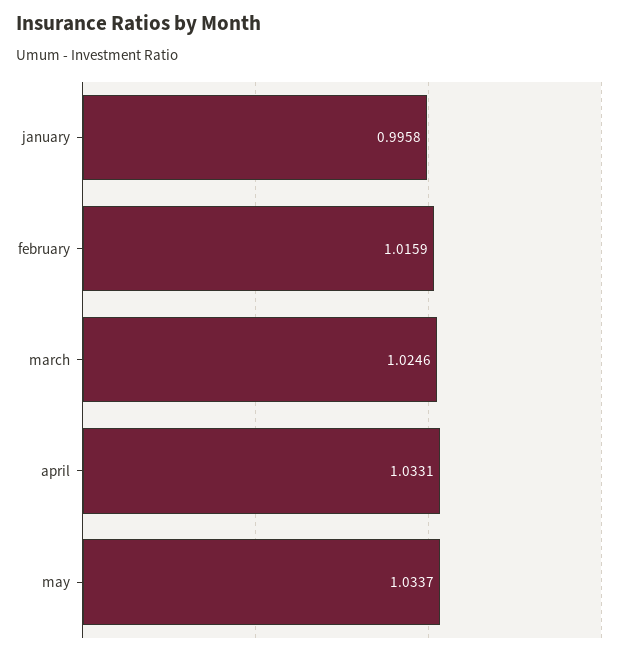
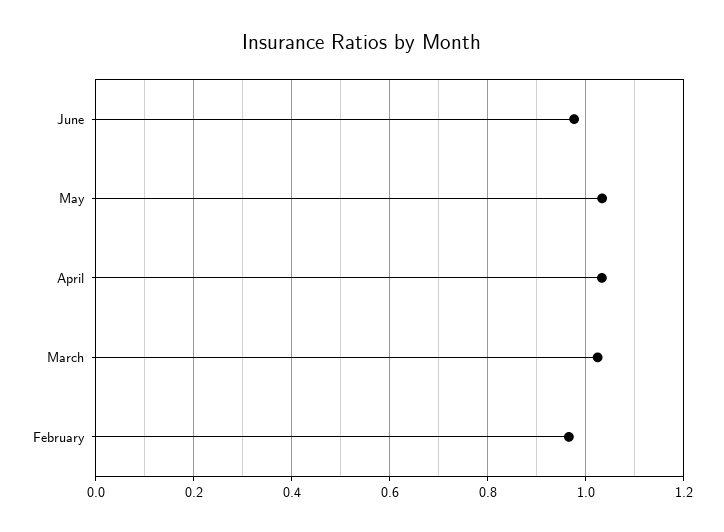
january: 0.9958 -> none
february: 1.0159 -> 0.96
June: none -> 0.98

